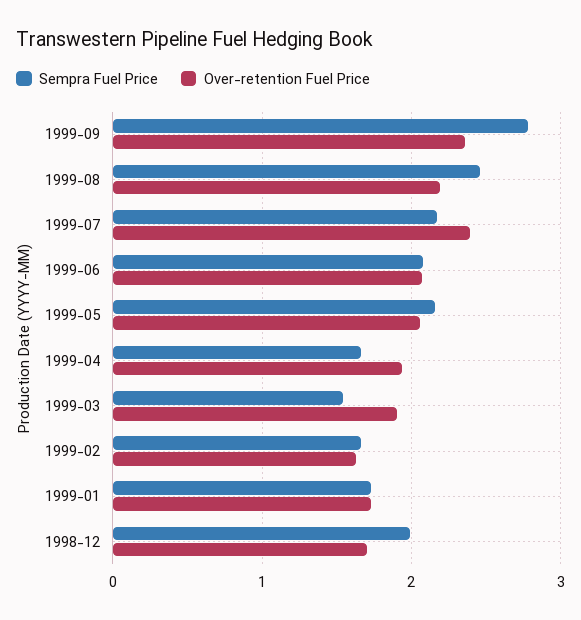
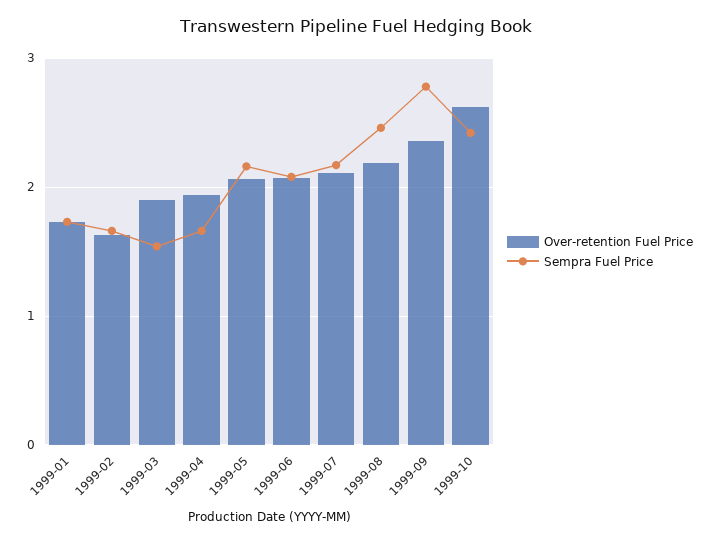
Over-retention Fuel Price, 1999-07: 2.4 -> 2.1
Sempra Fuel Price, 1998-12: 2 -> none
Over-retention Fuel Price, 1998-12: 1.7 -> none
Over-retention Fuel Price, 1999-10: none -> 2.6
Sempra Fuel Price, 1999-10: none -> 2.4

